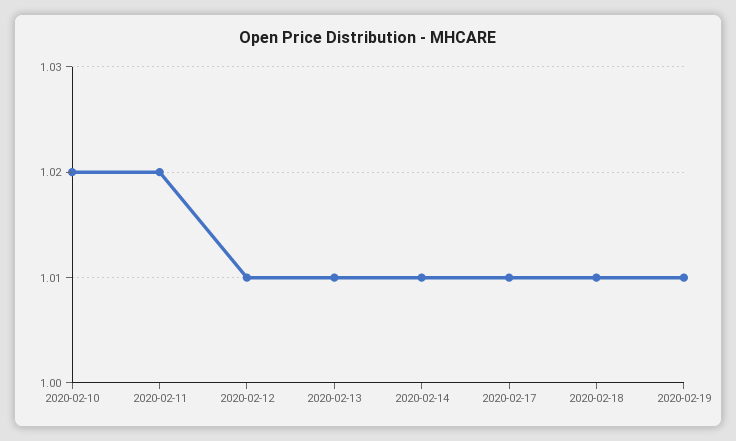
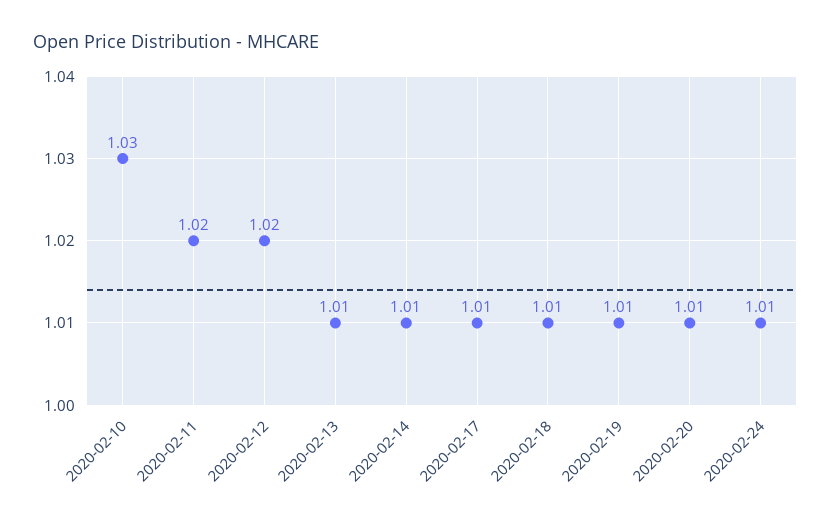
2020-02-10: 1.02 -> 1.03
2020-02-12: 1.01 -> 1.02
2020-02-20: none -> 1.01
2020-02-24: none -> 1.01

